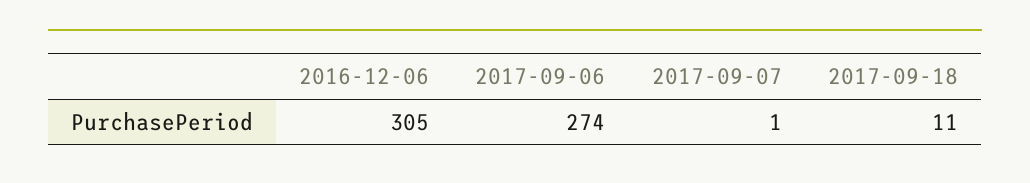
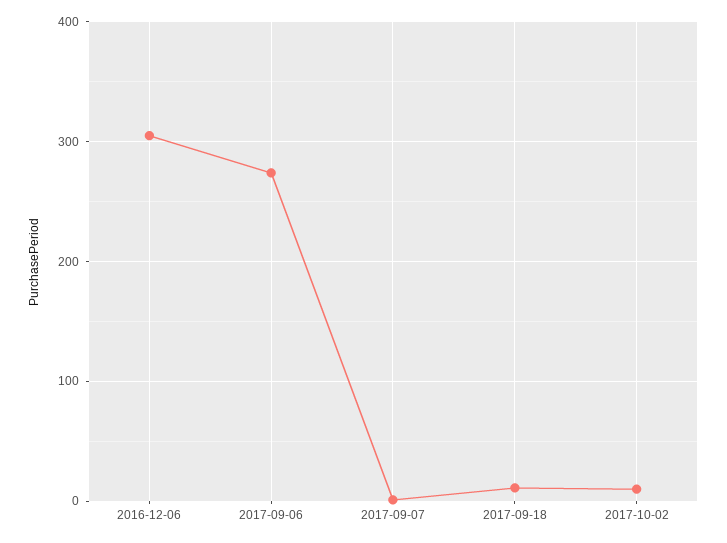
2017-10-02: none -> 10

